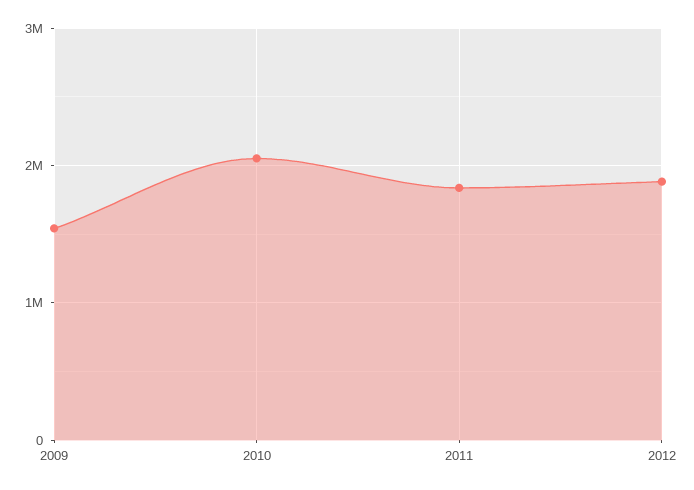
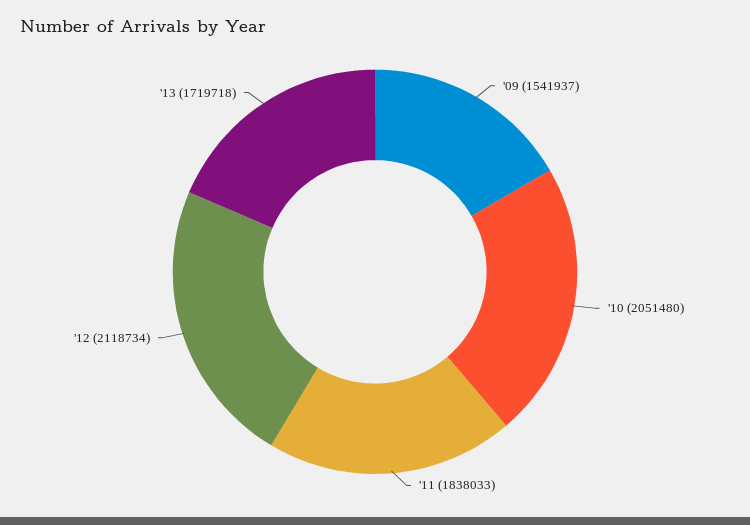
2012: 1900000 -> 2118734
'13: none -> 1719718

